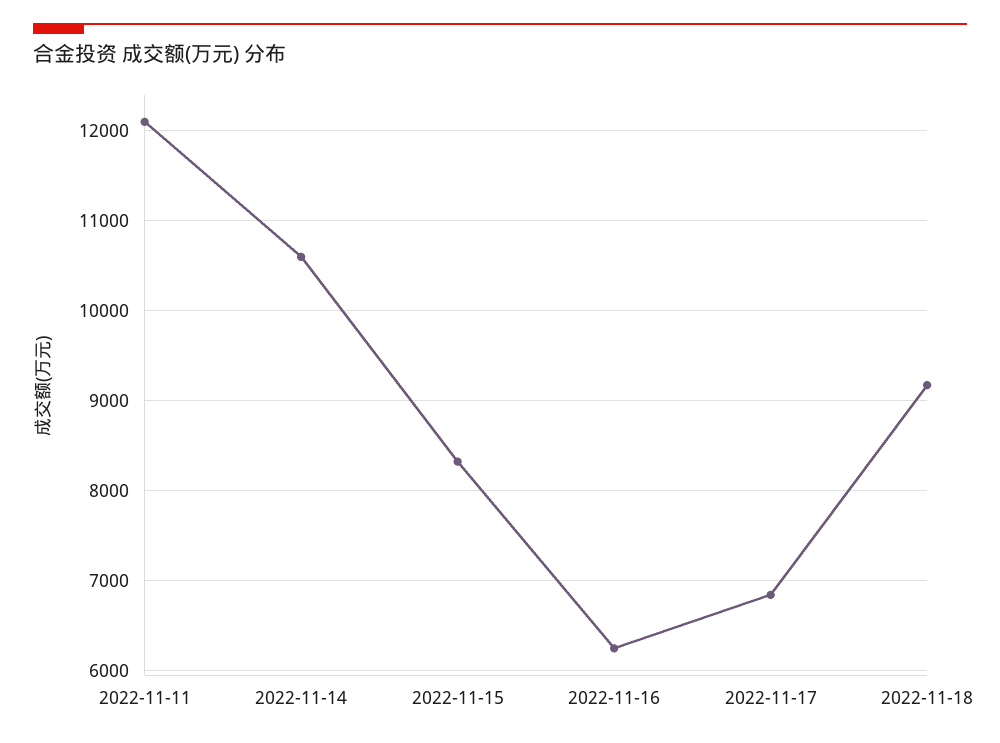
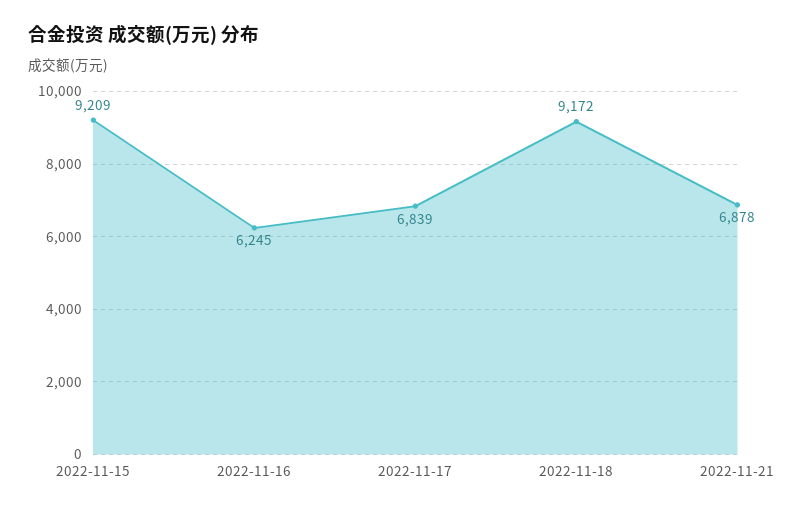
2022-11-11: 12100 -> none
2022-11-14: 10600 -> none
2022-11-15: 8300 -> 9209
2022-11-21: none -> 6878

